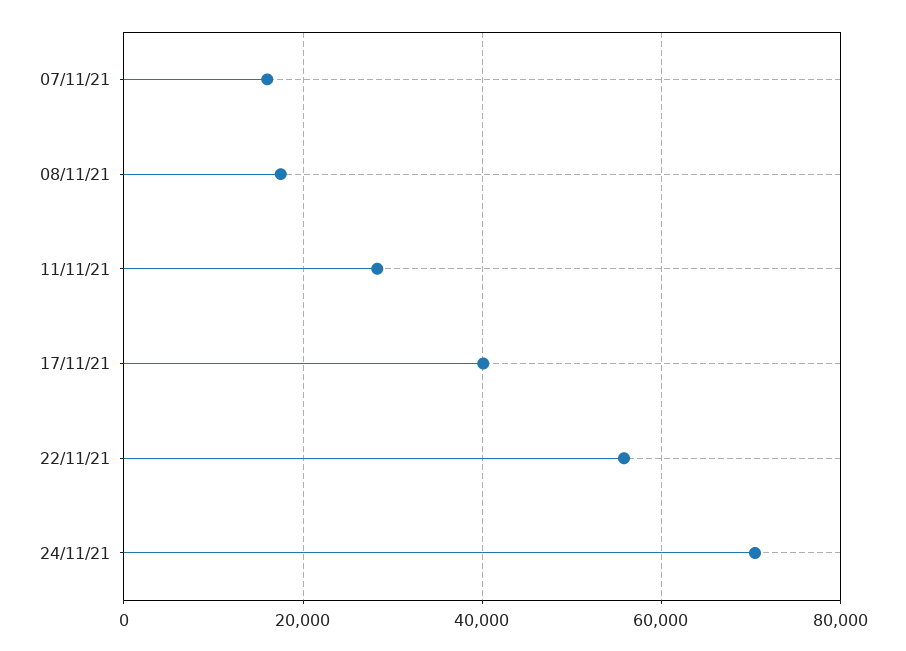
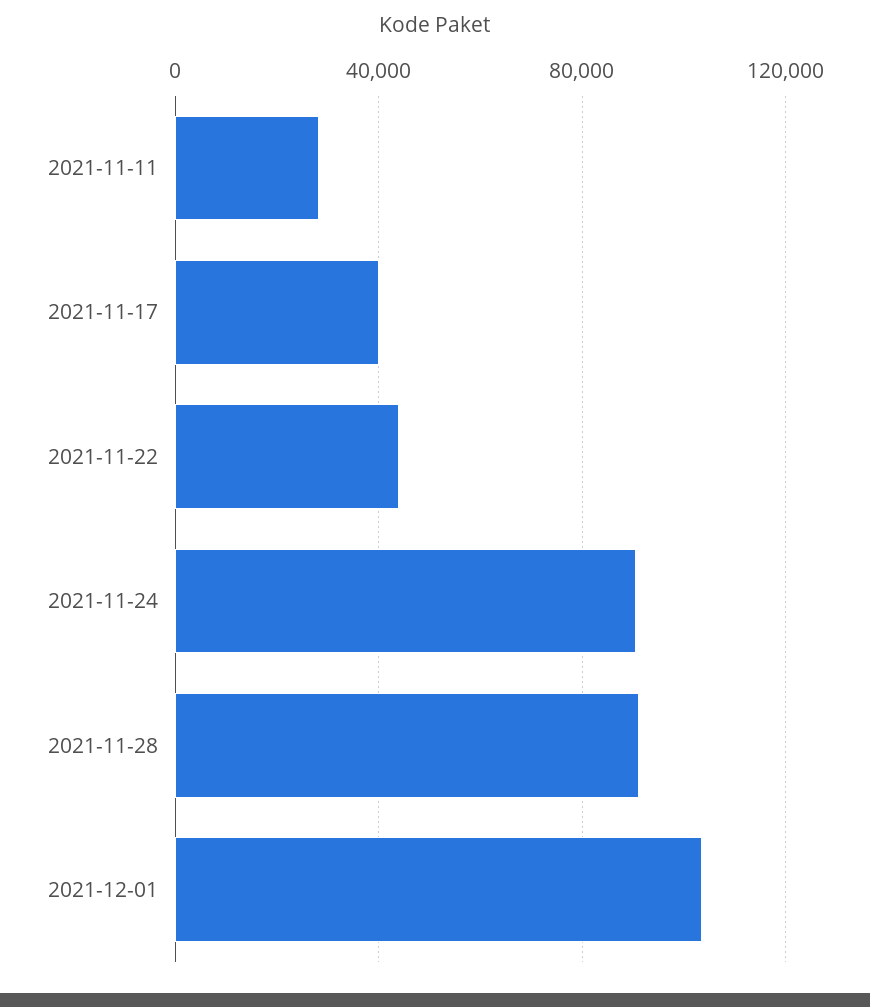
07/11/21: 16000 -> none
08/11/21: 18000 -> none
22/11/21: 56000 -> 45000
24/11/21: 70000 -> 90000
2021-11-28: none -> 90000
2021-12-01: none -> 105000

